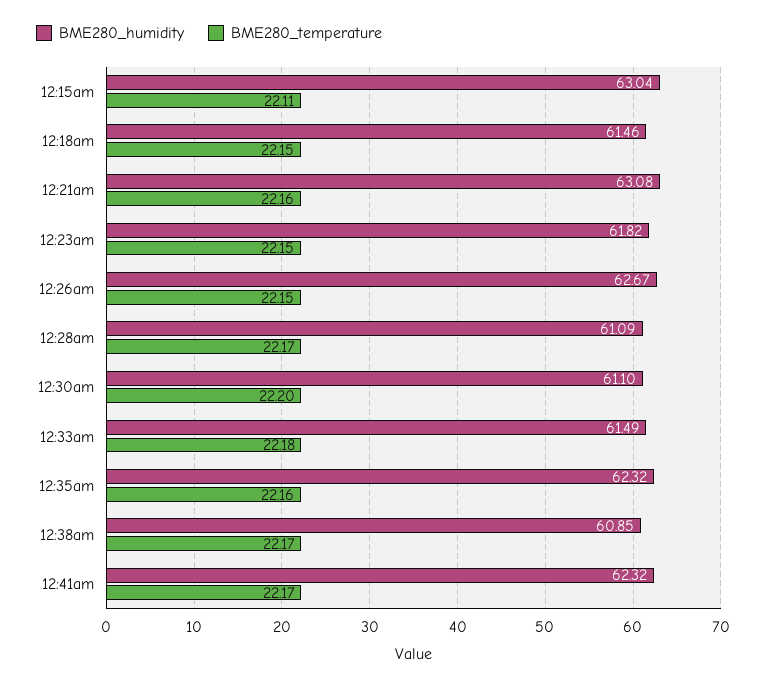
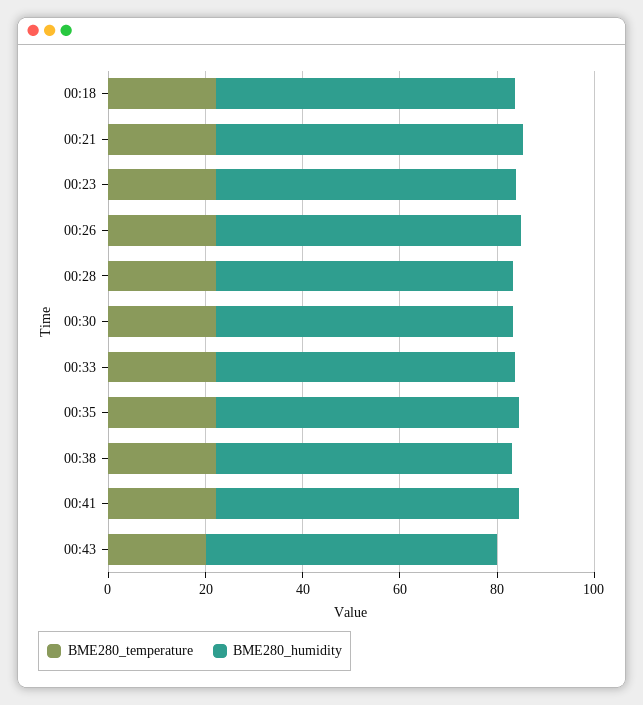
BME280_humidity, 12:15am: 63.04 -> none
BME280_temperature, 12:15am: 22.11 -> none
BME280_temperature, 00:43: none -> 20
BME280_humidity, 00:43: none -> 60

